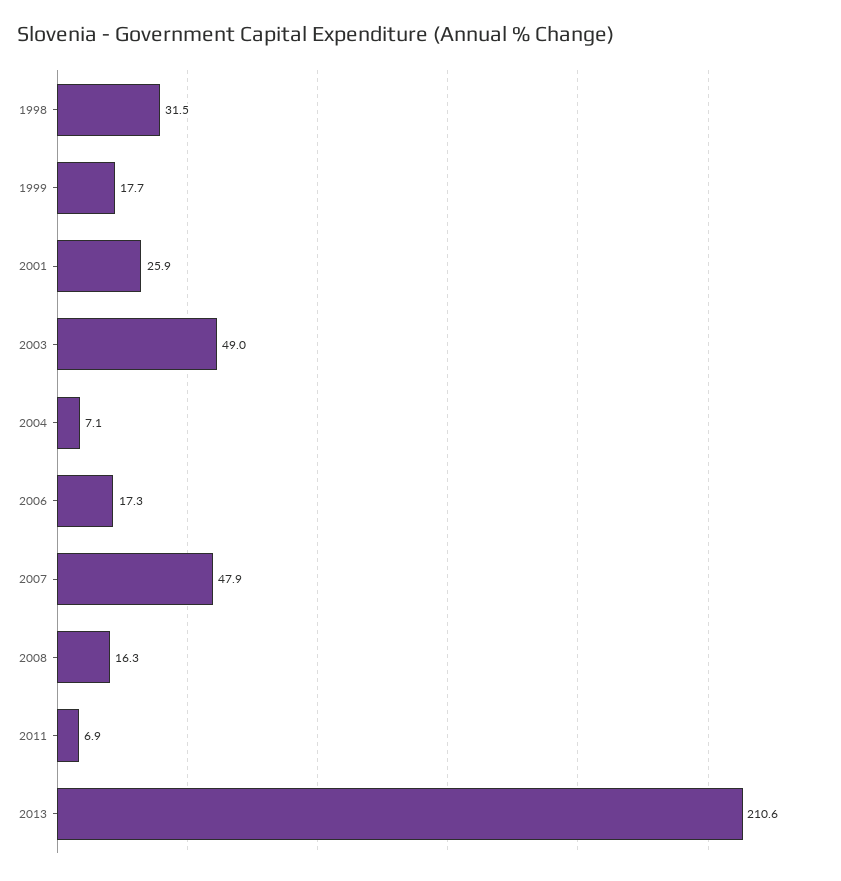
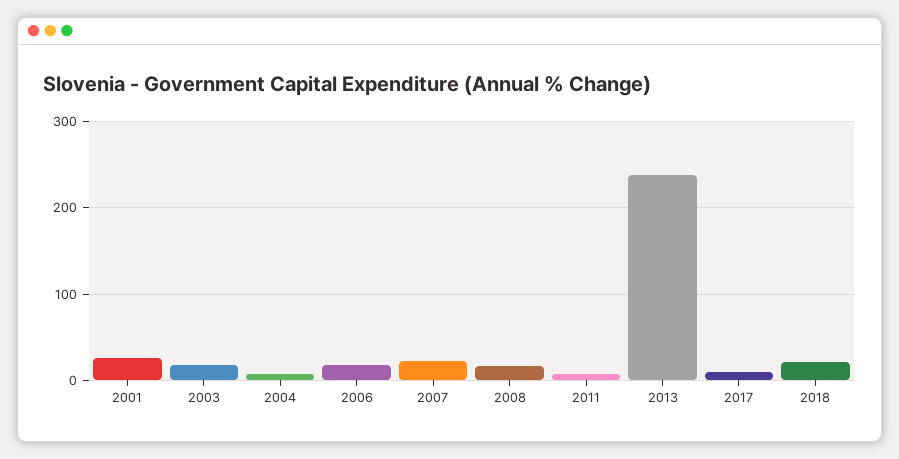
1998: 31.5 -> none
1999: 17.7 -> none
2003: 49 -> 20
2007: 47.9 -> 20
2013: 210.6 -> 240
2017: none -> 10
2018: none -> 20

